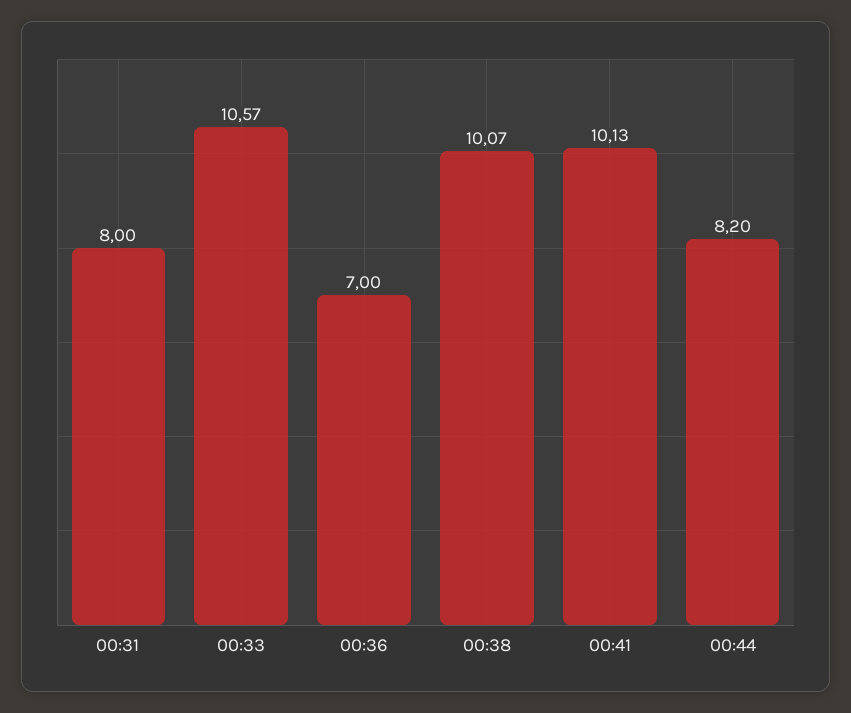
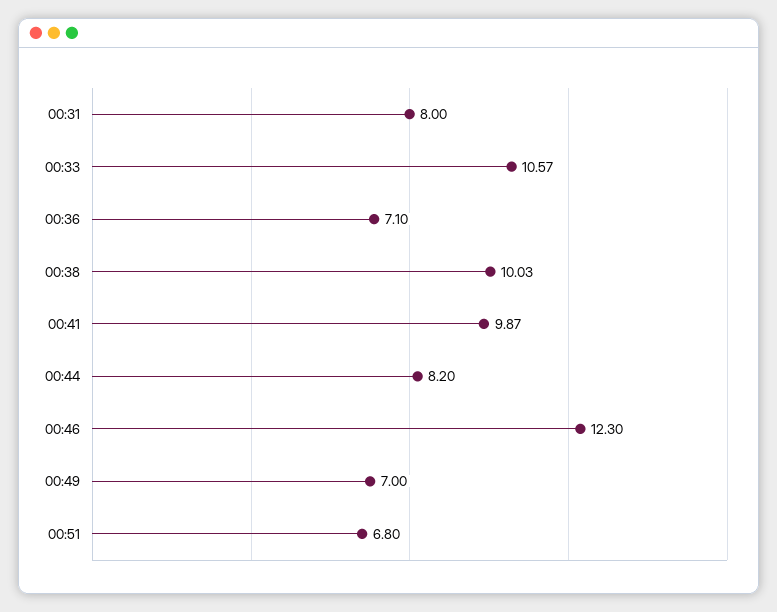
00:36: 7 -> 7.1
00:38: 10.07 -> 10.03
00:41: 10.13 -> 9.87
00:46: none -> 12.3
00:49: none -> 7
00:51: none -> 6.8

